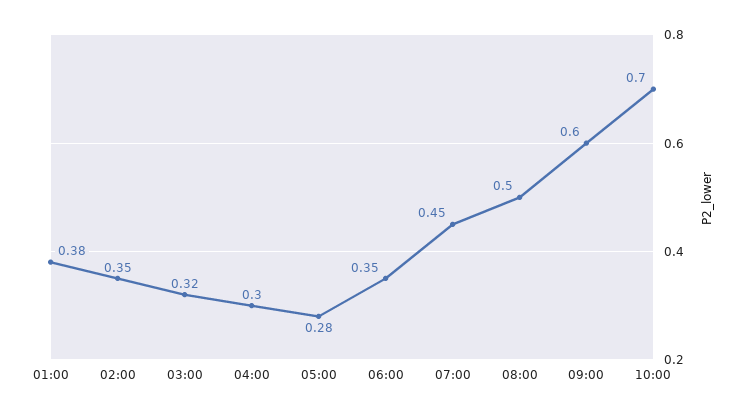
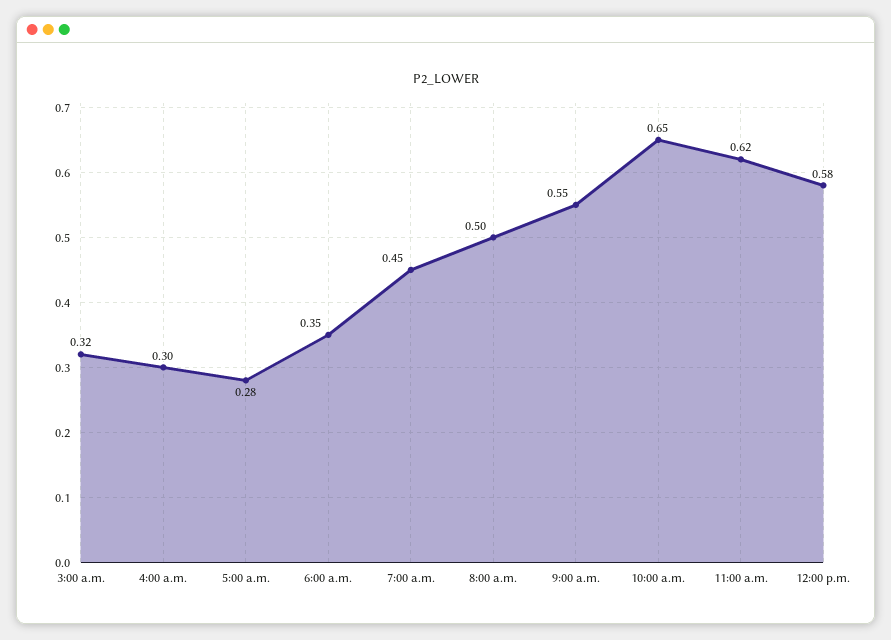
01:00: 0.38 -> none
02:00: 0.35 -> none
09:00: 0.6 -> 0.55
10:00: 0.7 -> 0.65
11:00 a.m.: none -> 0.62
12:00 p.m.: none -> 0.58

